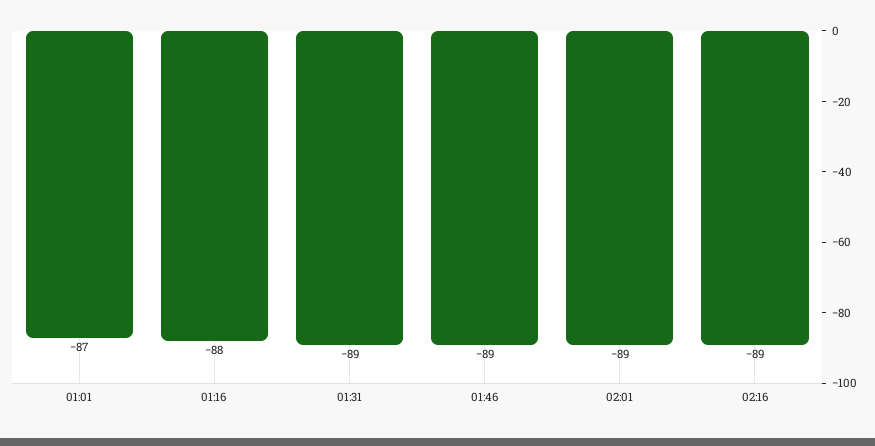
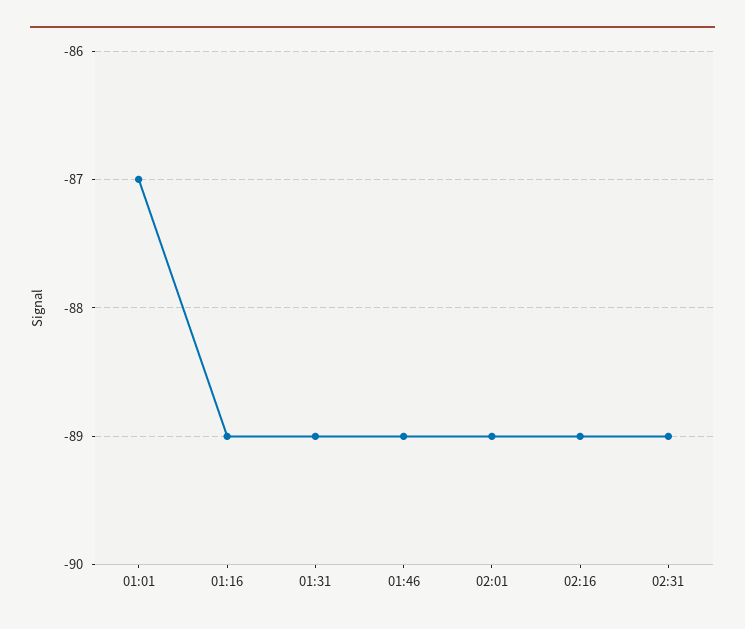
01:16: -88 -> -89
02:31: none -> -89

